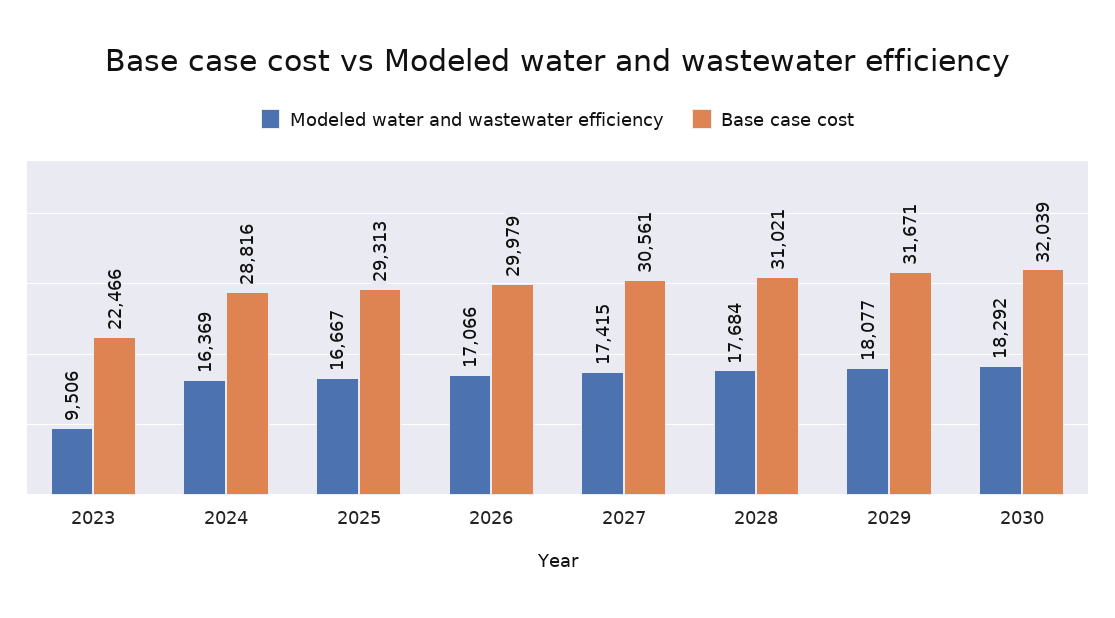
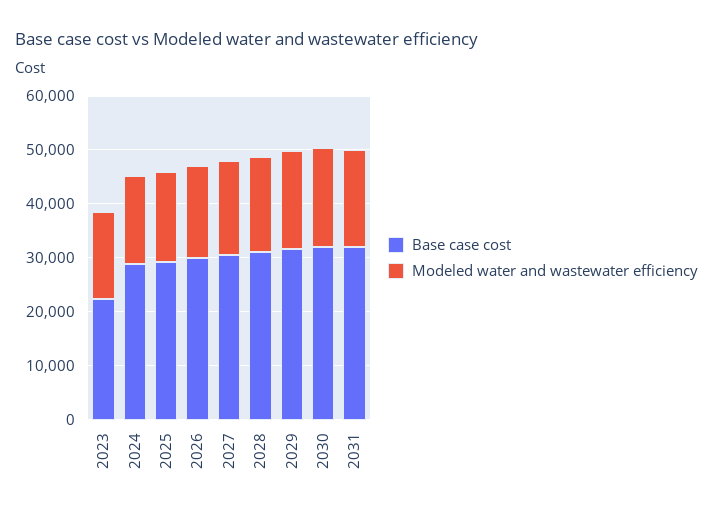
Modeled water and wastewater efficiency, 2023: 9506 -> 16000
Base case cost, 2031: none -> 32000
Modeled water and wastewater efficiency, 2031: none -> 18000

